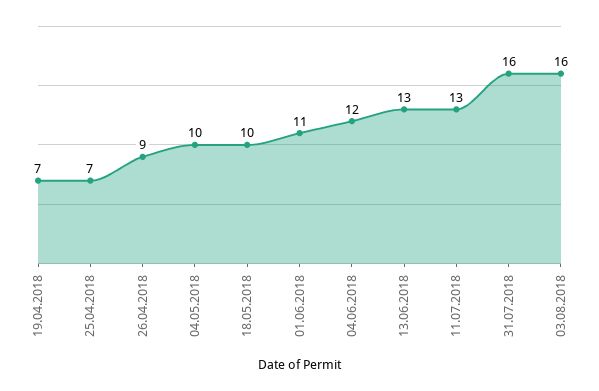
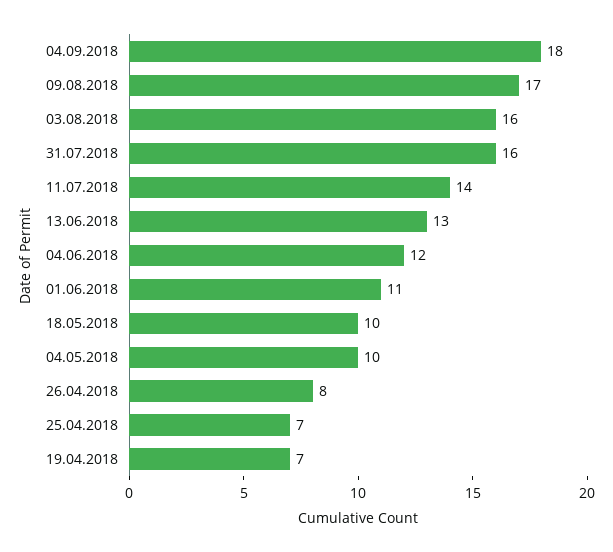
26.04.2018: 9 -> 8
11.07.2018: 13 -> 14
04.09.2018: none -> 18
09.08.2018: none -> 17

